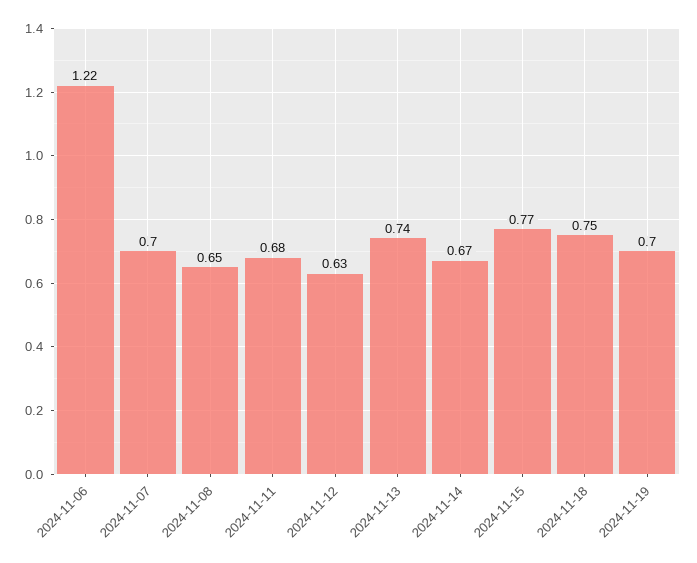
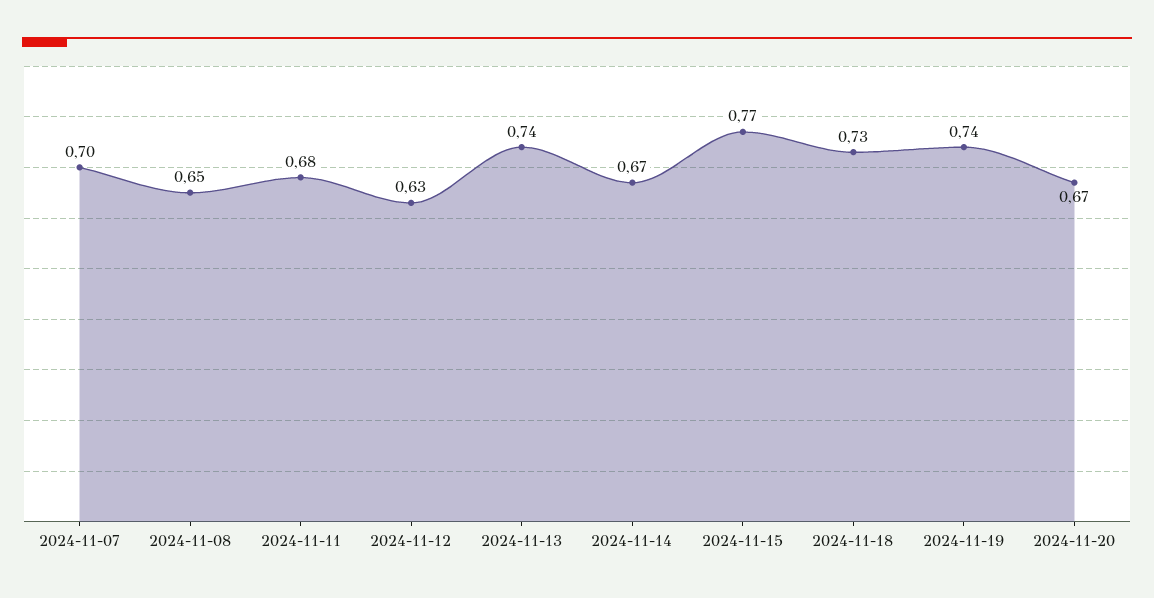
2024-11-06: 1.22 -> none
2024-11-18: 0.75 -> 0.73
2024-11-19: 0.7 -> 0.74
2024-11-20: none -> 0.67

